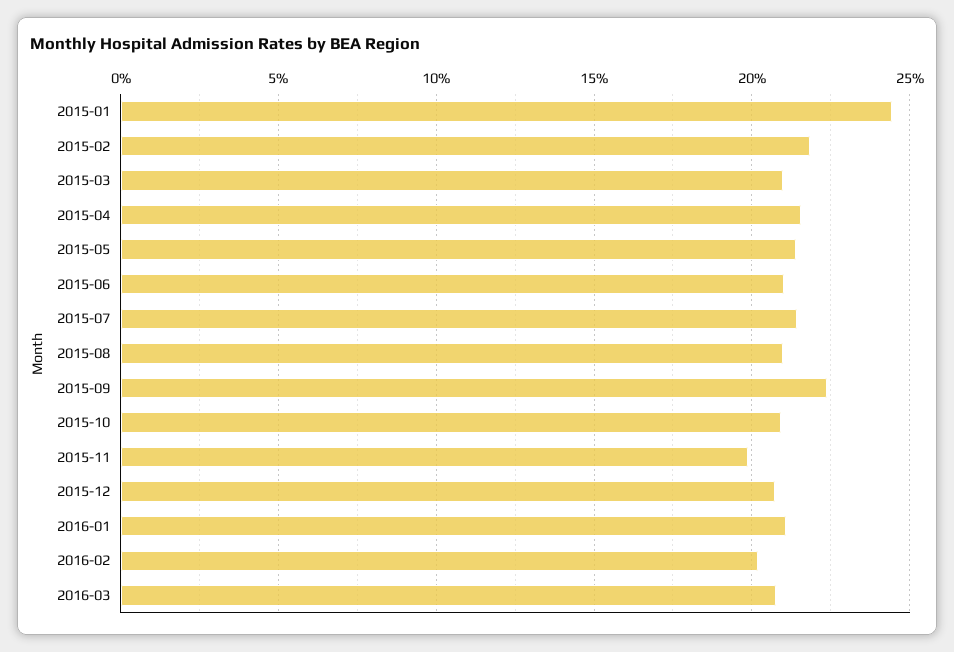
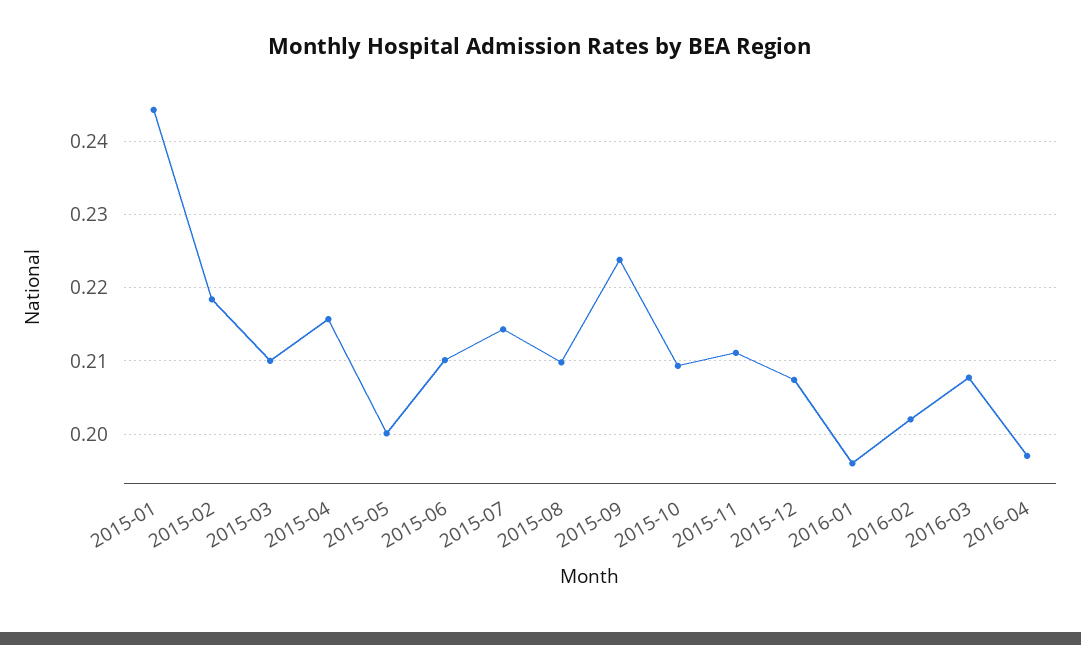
2015-05: 0.215 -> 0.2
2015-11: 0.2 -> 0.211
2016-01: 0.21 -> 0.196
2016-04: none -> 0.197

